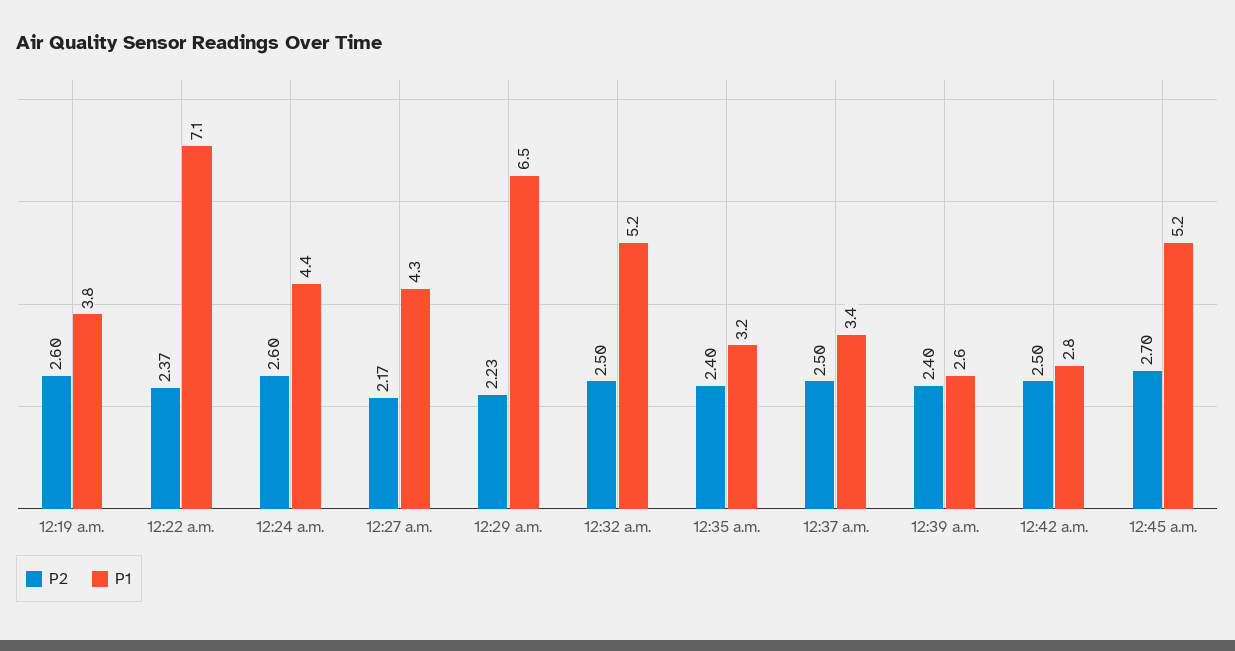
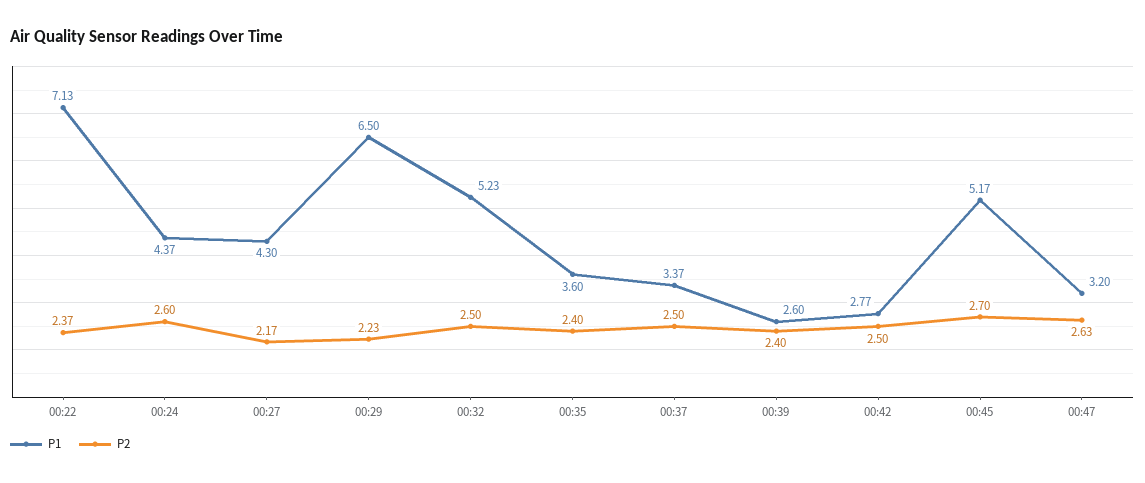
P2, 12:19 a.m.: 2.6 -> none
P1, 12:19 a.m.: 3.8 -> none
P1, 12:35 a.m.: 3.2 -> 3.6
P1, 00:47: none -> 3.2
P2, 00:47: none -> 2.63

